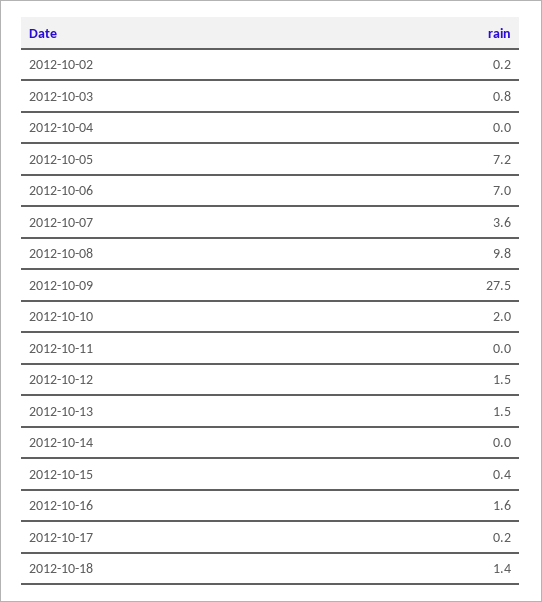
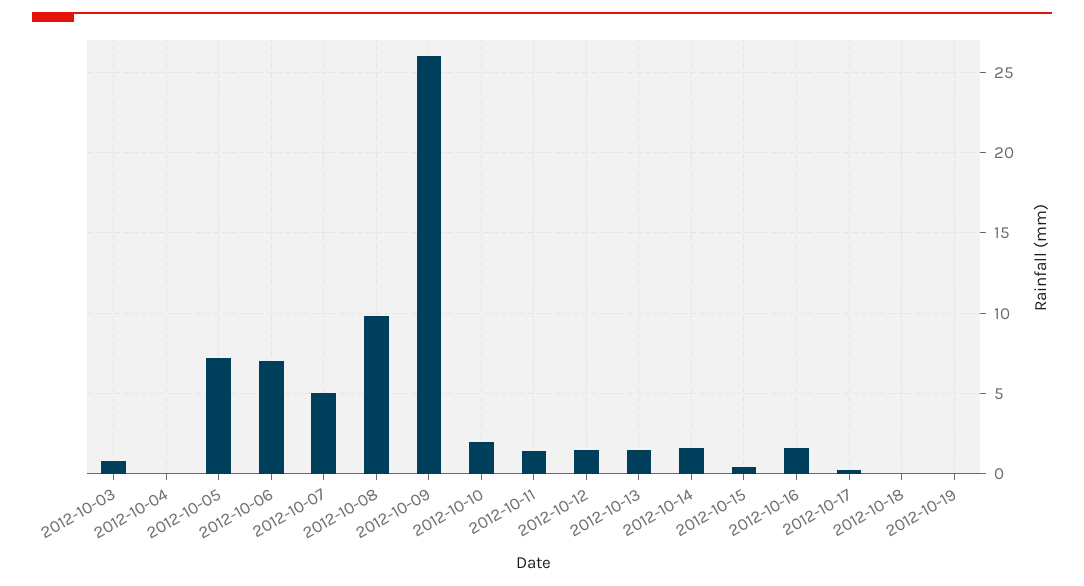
2012-10-02: 0.2 -> none
2012-10-07: 3.6 -> 5
2012-10-09: 27.5 -> 26
2012-10-11: 0 -> 1.5
2012-10-14: 0 -> 1.5
2012-10-18: 1.4 -> 0
2012-10-19: none -> 0

